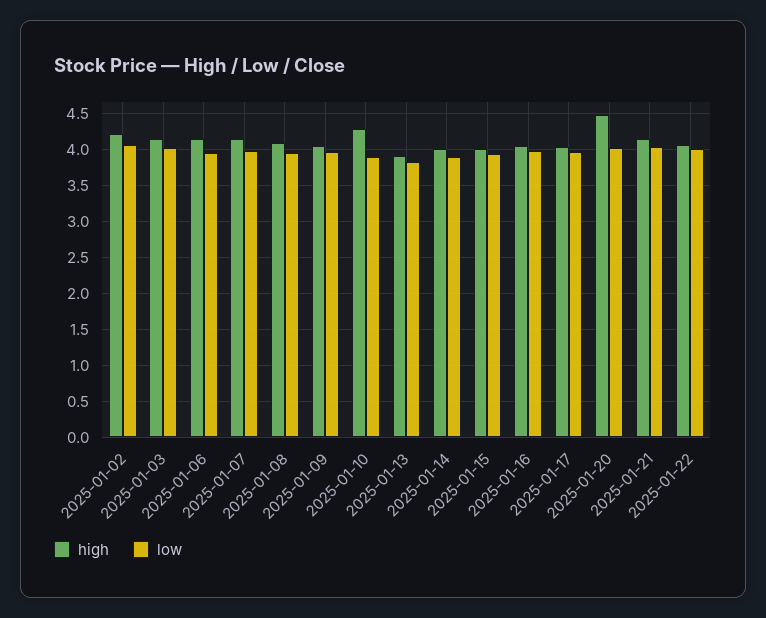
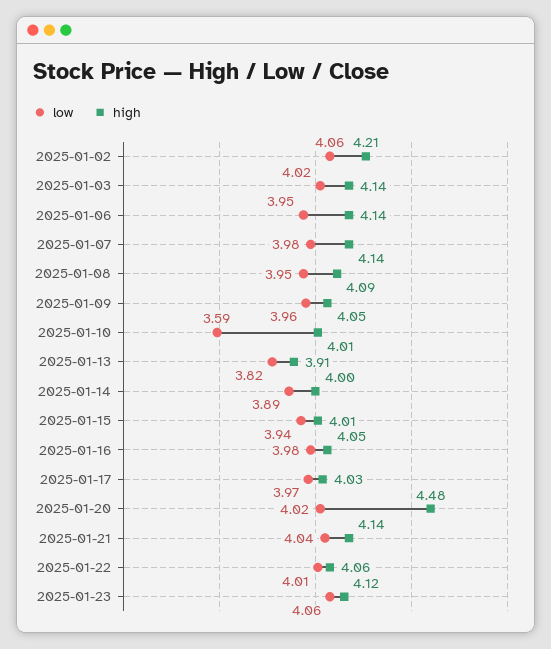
high, 2025-01-10: 4.3 -> 4.01
low, 2025-01-10: 3.9 -> 3.59
low, 2025-01-23: none -> 4.06
high, 2025-01-23: none -> 4.12

